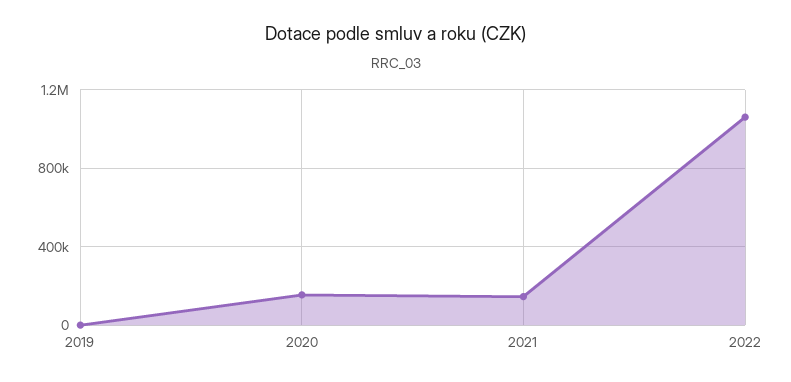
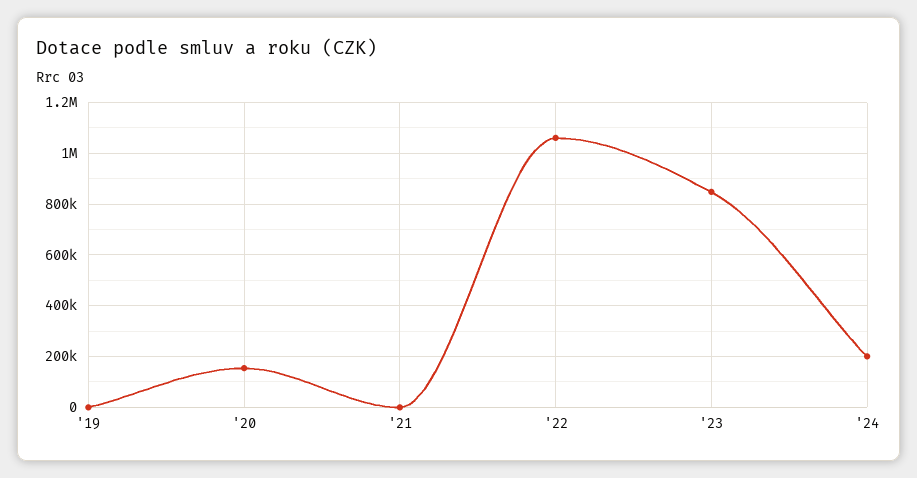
2021: 150000 -> 0
'23: none -> 850000
'24: none -> 200000

